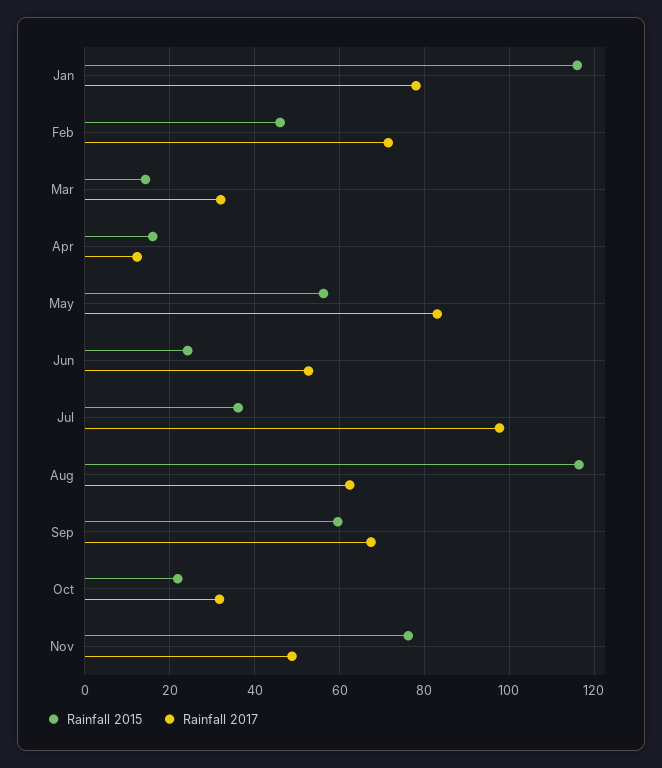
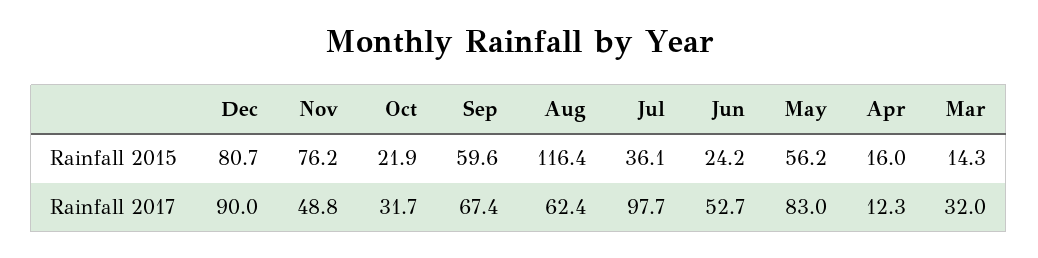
Rainfall 2015, Jan: 116 -> none
Rainfall 2017, Jan: 78 -> none
Rainfall 2015, Feb: 46 -> none
Rainfall 2017, Feb: 72 -> none
Rainfall 2015, Dec: none -> 80.7
Rainfall 2017, Dec: none -> 90

